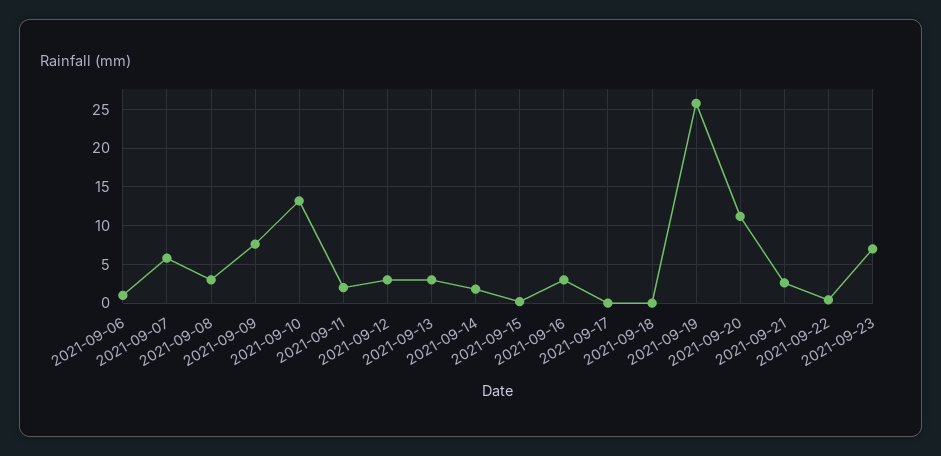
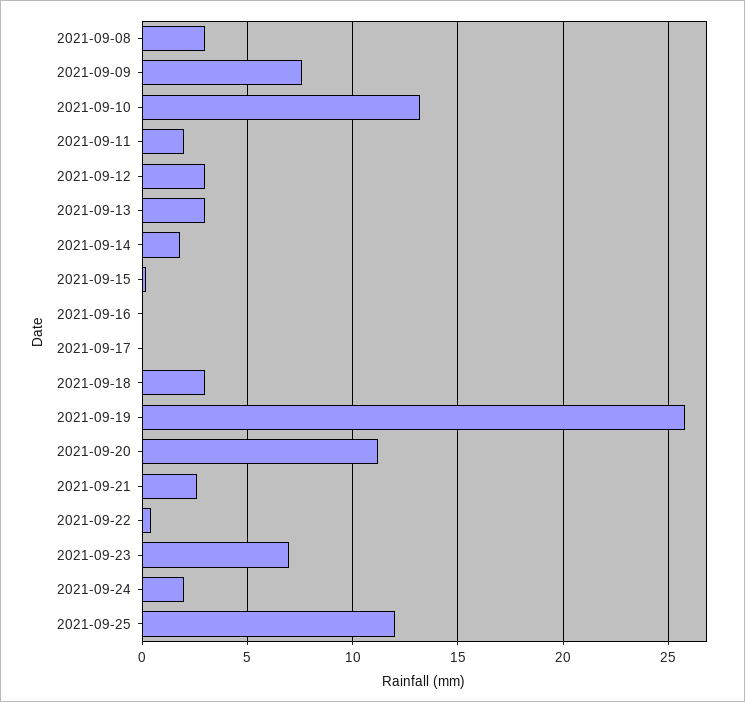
2021-09-06: 1 -> none
2021-09-07: 6 -> none
2021-09-16: 3 -> 0
2021-09-18: 0 -> 3
2021-09-24: none -> 2
2021-09-25: none -> 12

